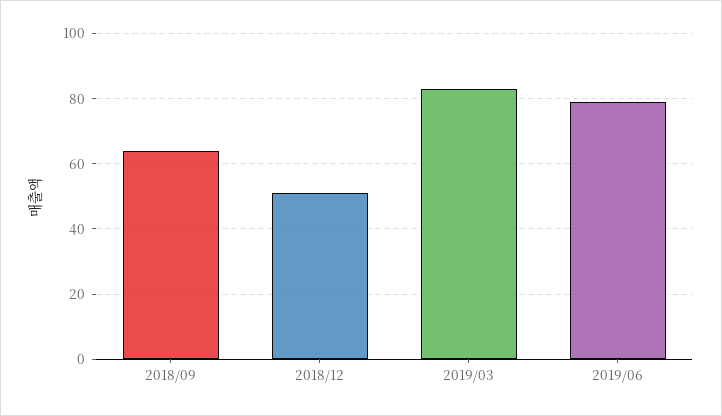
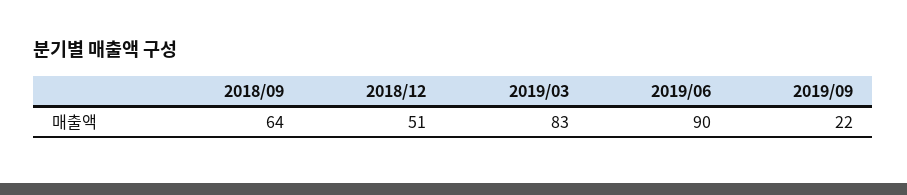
2019/06: 80 -> 90
2019/09: none -> 22

